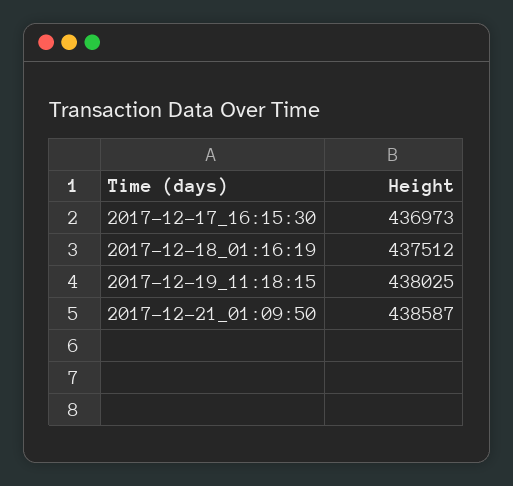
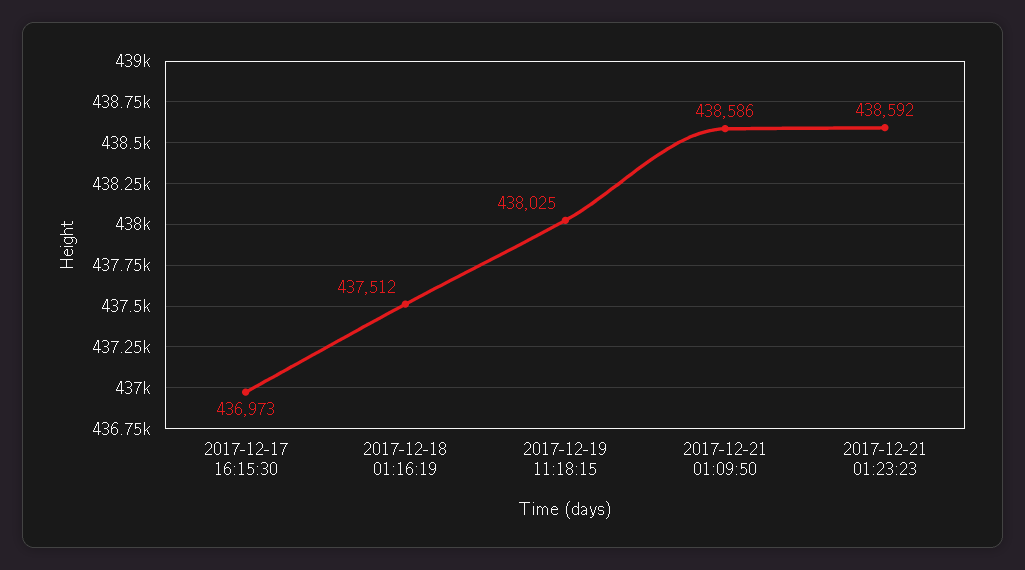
2017-12-21_01:09:50: 438587 -> 438586
2017-12-21 01:23:23: none -> 438592

